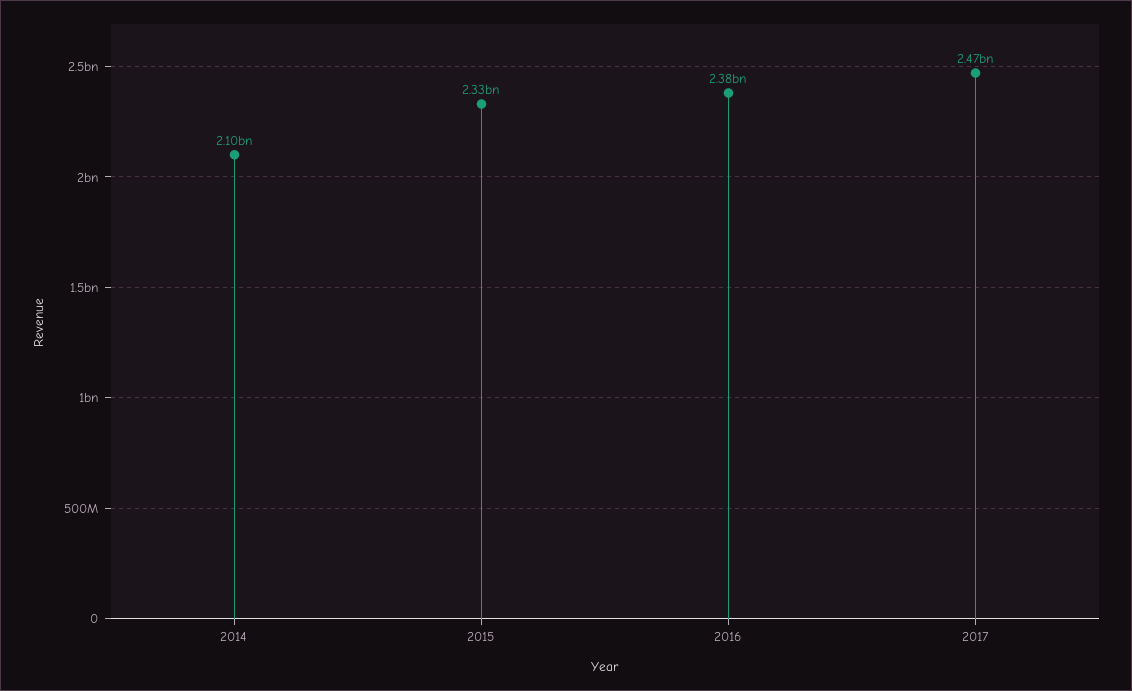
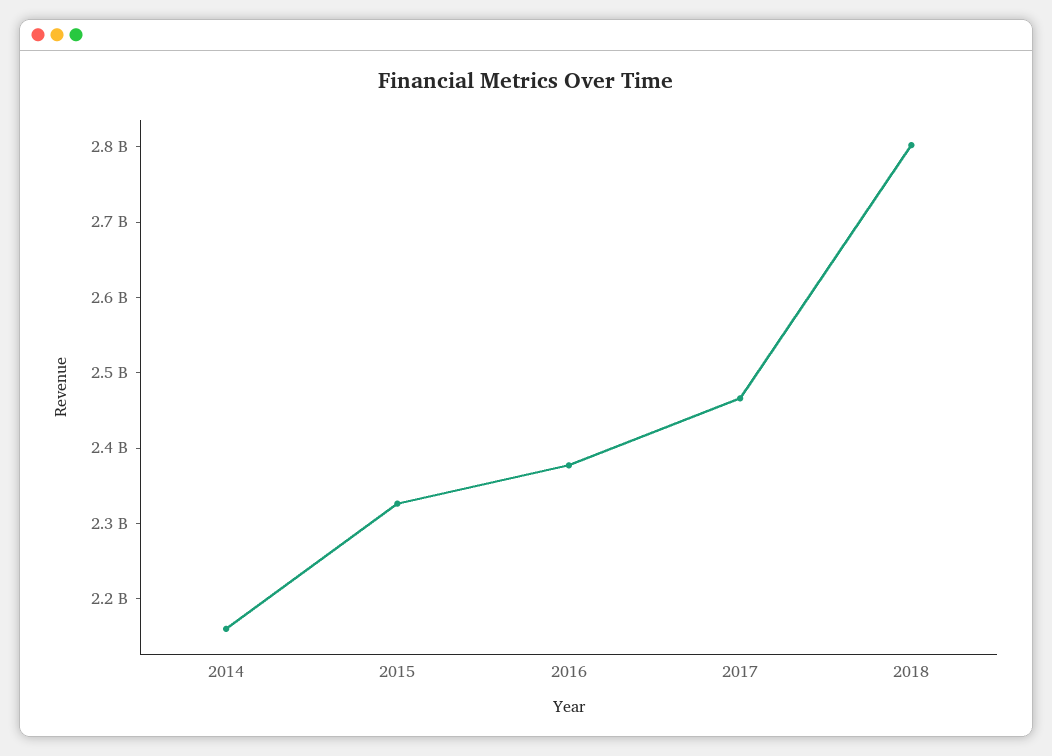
2014: 2100000000 -> 2160000000
2018: none -> 2800000000

